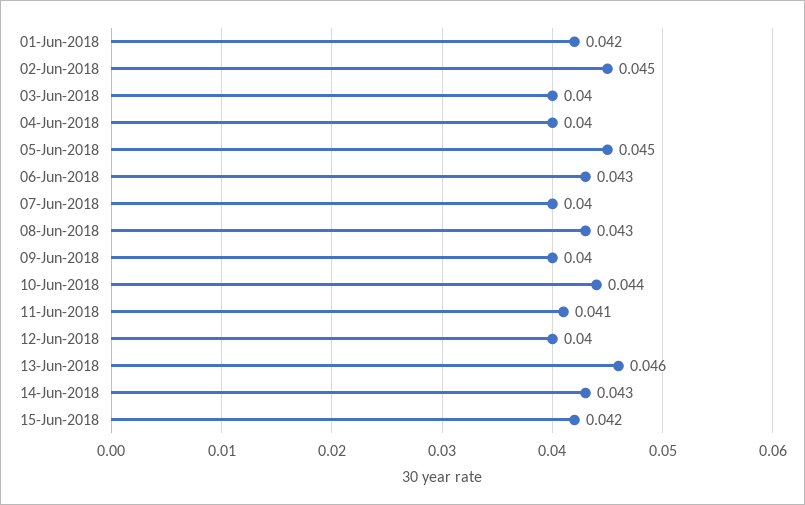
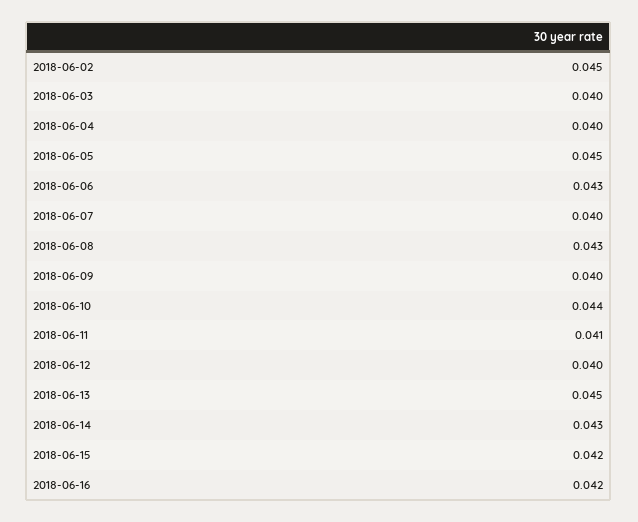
01-Jun-2018: 0.042 -> none
13-Jun-2018: 0.046 -> 0.045
2018-06-16: none -> 0.042

